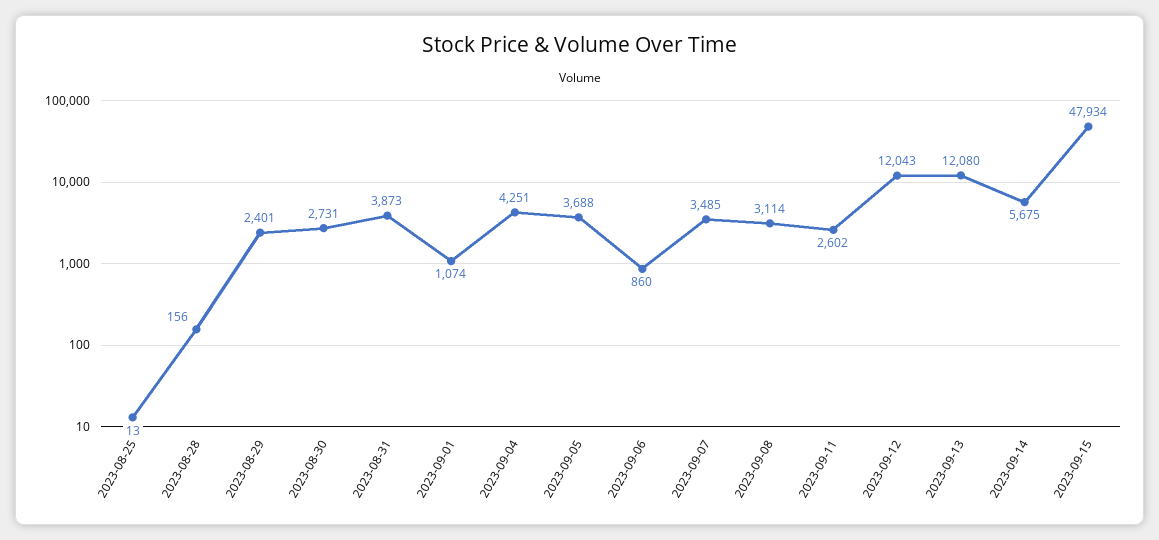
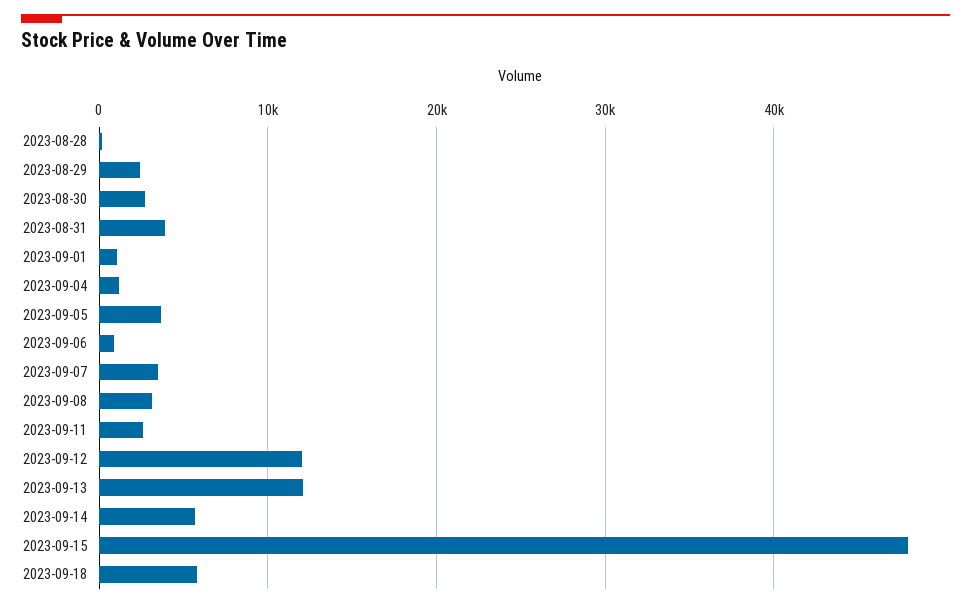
2023-08-25: 13 -> none
2023-09-04: 4251 -> 1000
2023-09-18: none -> 6000

